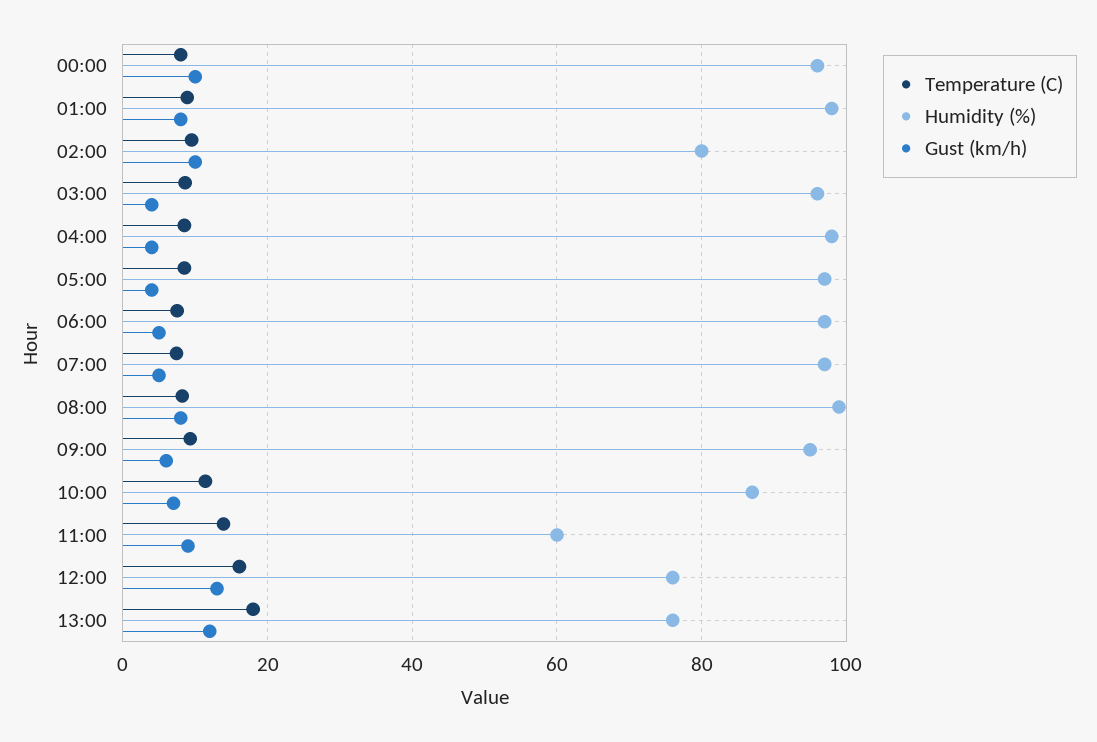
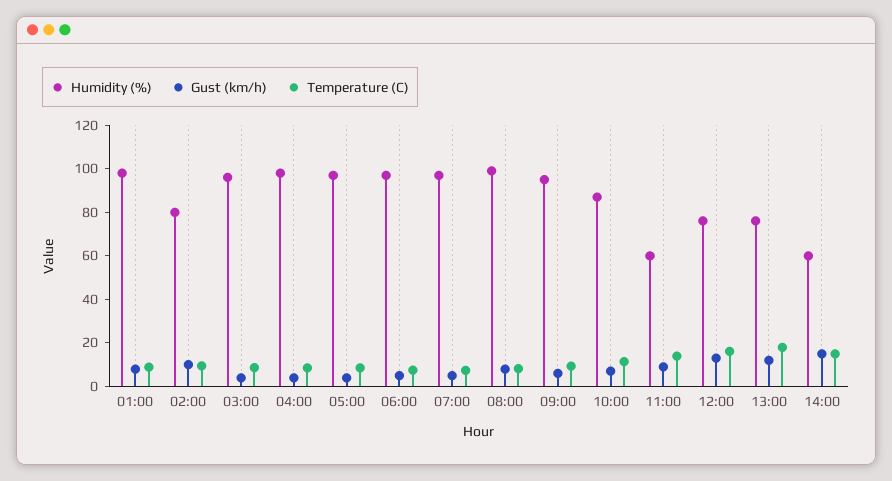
Temperature (C), 00:00: 8 -> none
Humidity (%), 00:00: 96 -> none
Gust (km/h), 00:00: 10 -> none
Humidity (%), 14:00: none -> 60
Gust (km/h), 14:00: none -> 15
Temperature (C), 14:00: none -> 15

